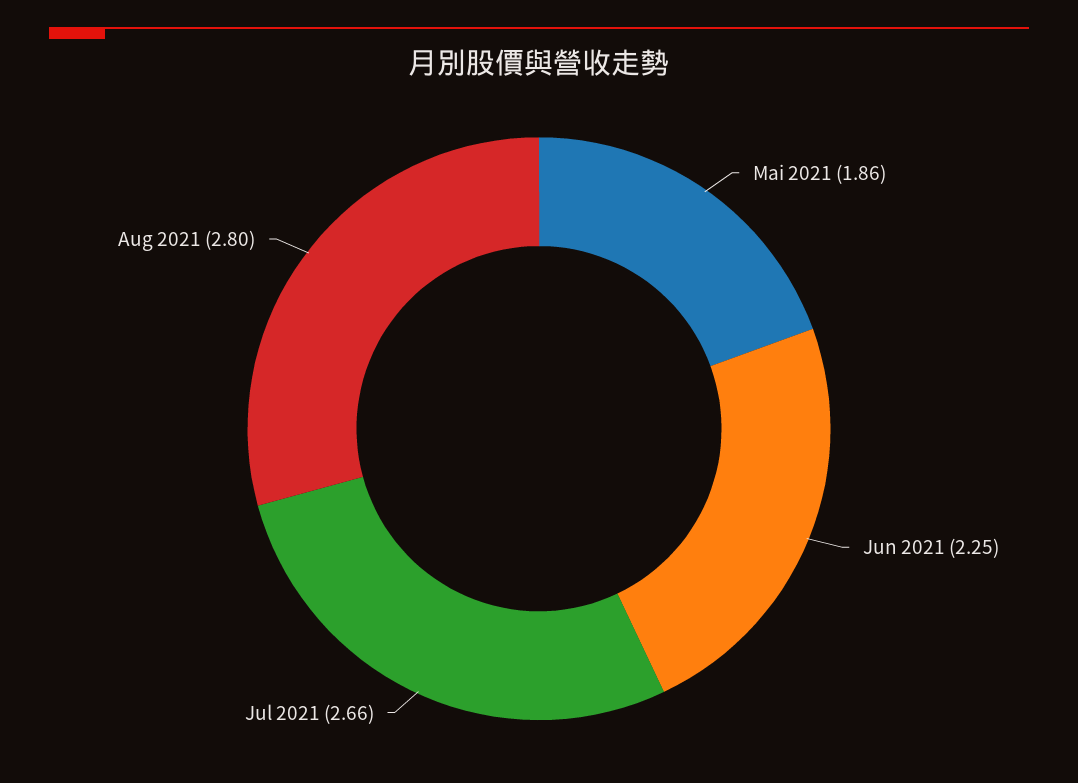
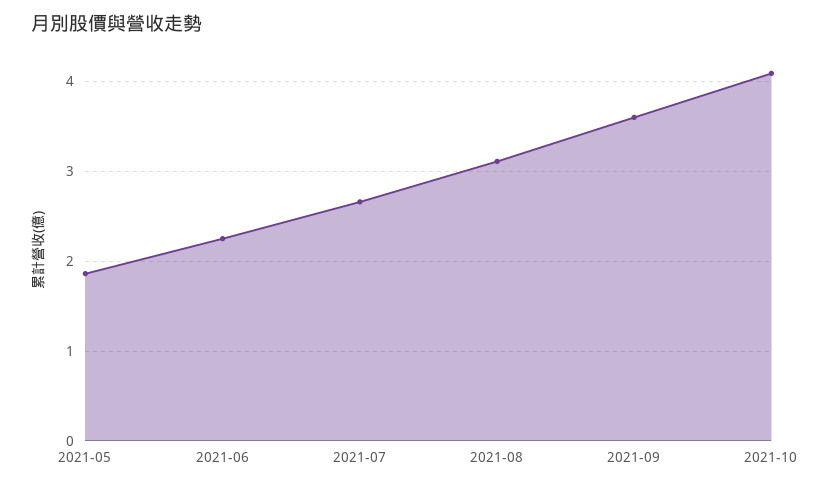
Aug 2021: 2.8 -> 3.1
2021-09: none -> 3.6
2021-10: none -> 4.1

